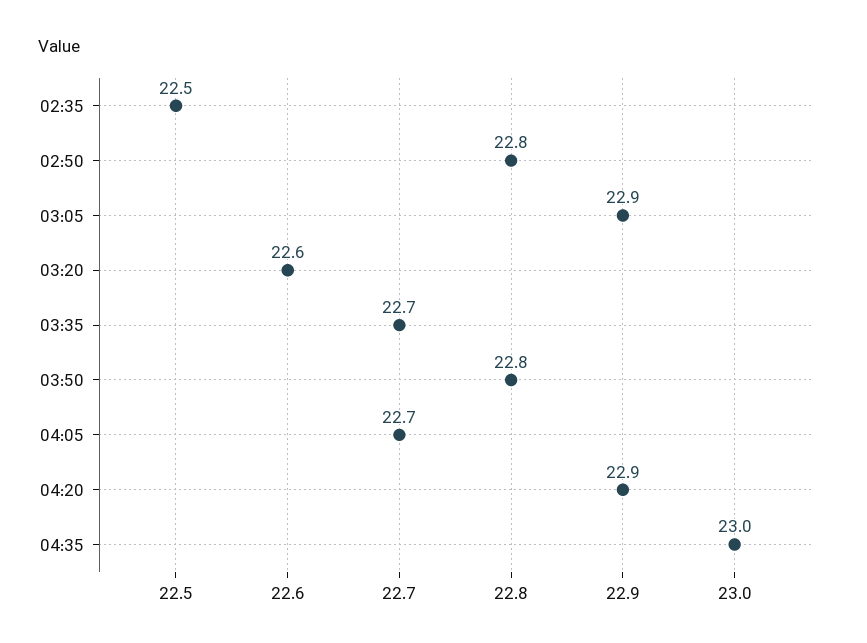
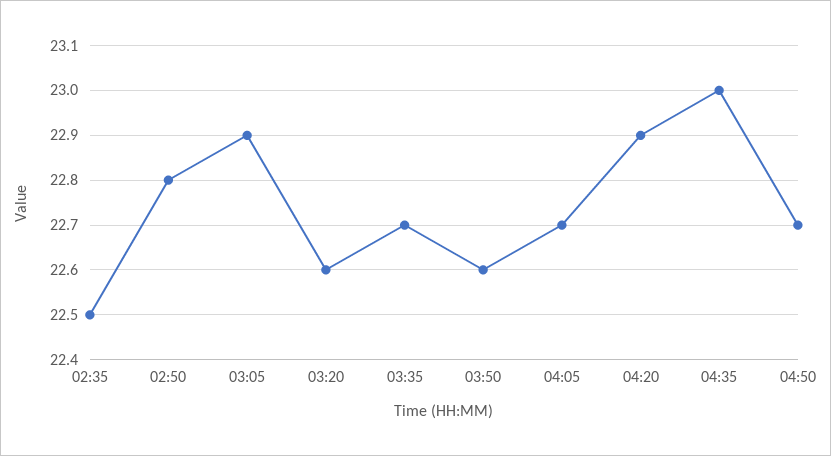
03:50: 22.8 -> 22.6
04:50: none -> 22.7

